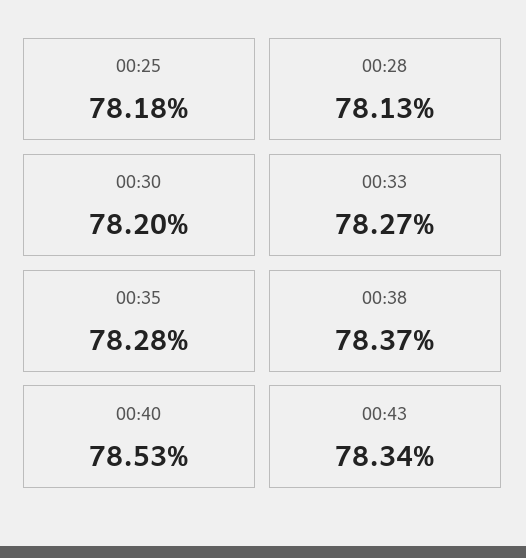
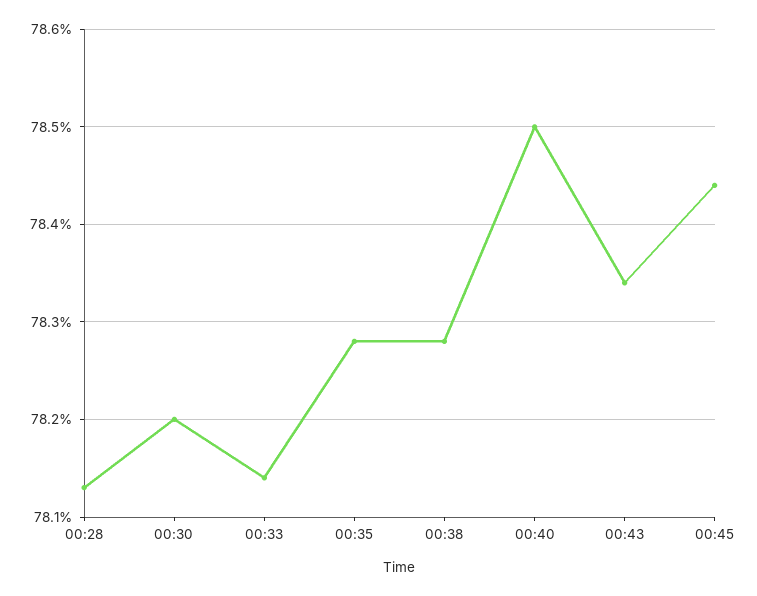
00:25: 78.18 -> none
00:33: 78.27 -> 78.14
00:38: 78.37 -> 78.28
00:40: 78.53 -> 78.5
00:45: none -> 78.44

